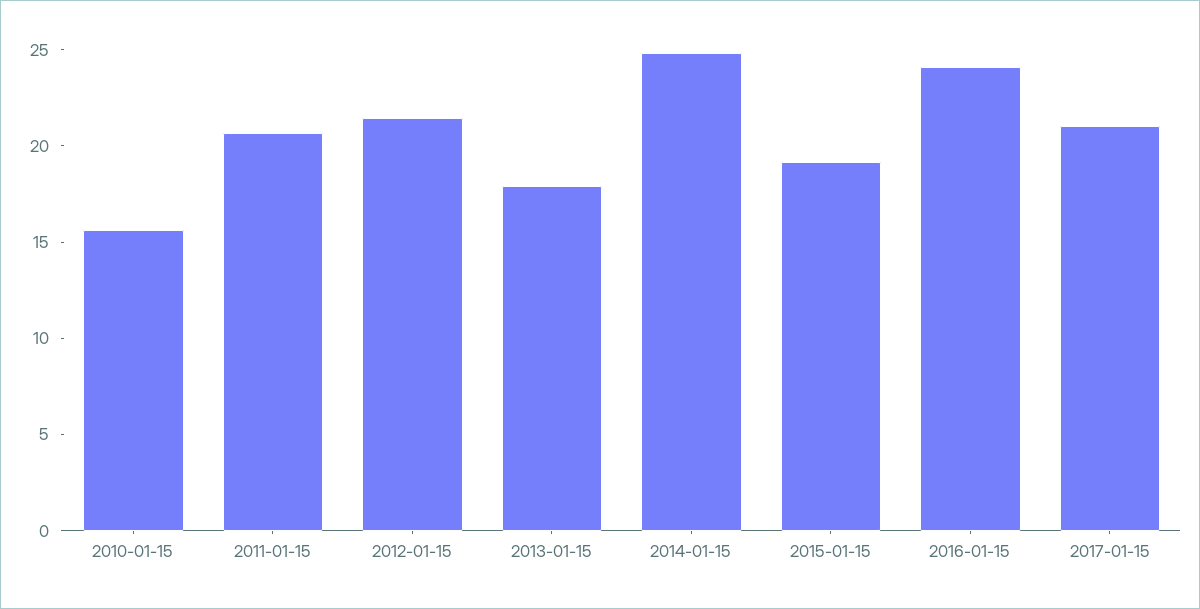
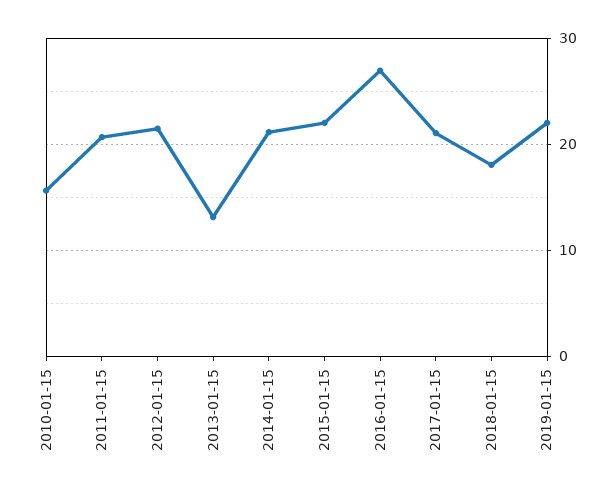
2013-01-15: 18 -> 13
2014-01-15: 25 -> 21
2015-01-15: 19 -> 22
2016-01-15: 24 -> 27
2018-01-15: none -> 18
2019-01-15: none -> 22

